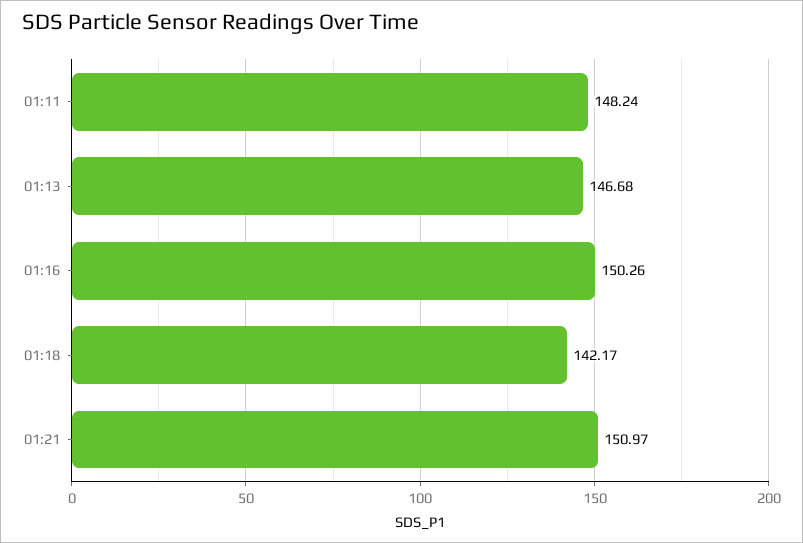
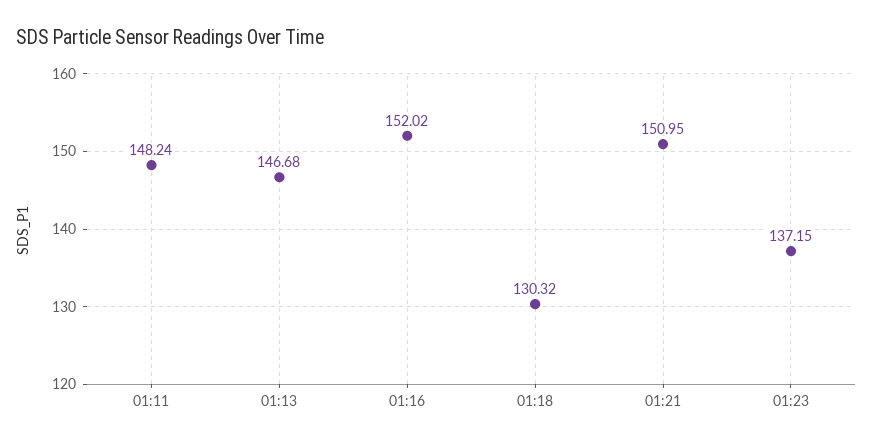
01:16: 150.26 -> 152.02
01:18: 142.17 -> 130.32
01:21: 150.97 -> 150.95
01:23: none -> 137.15

